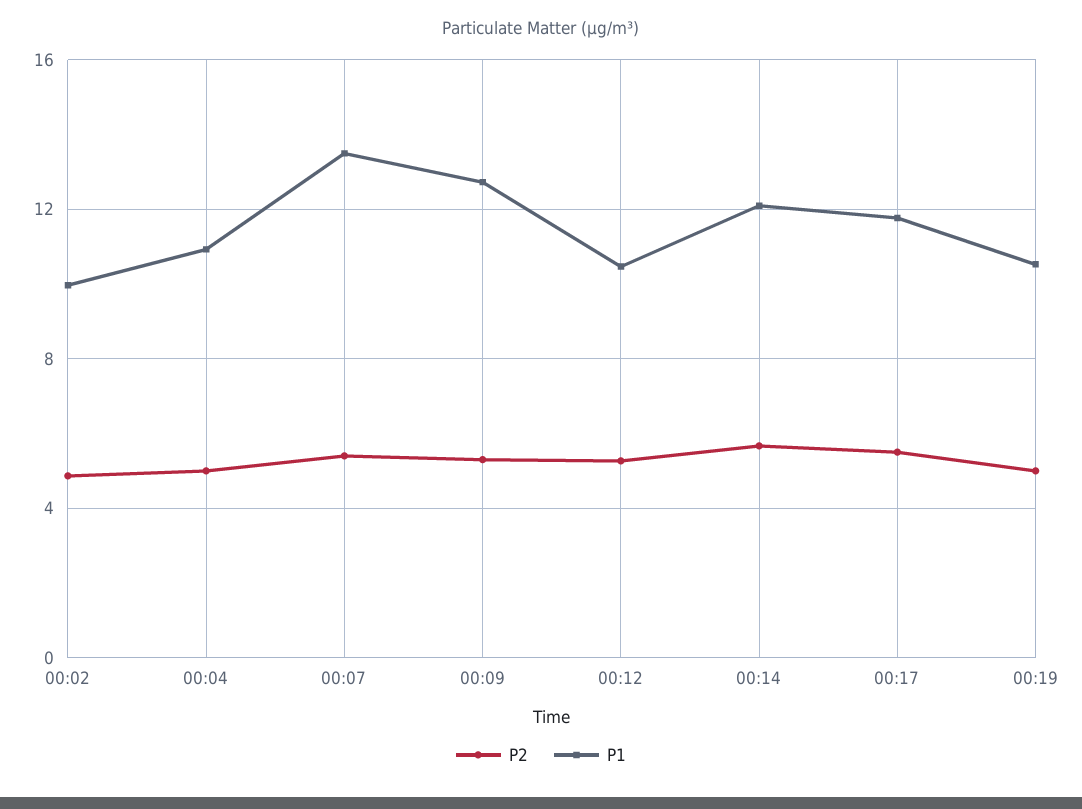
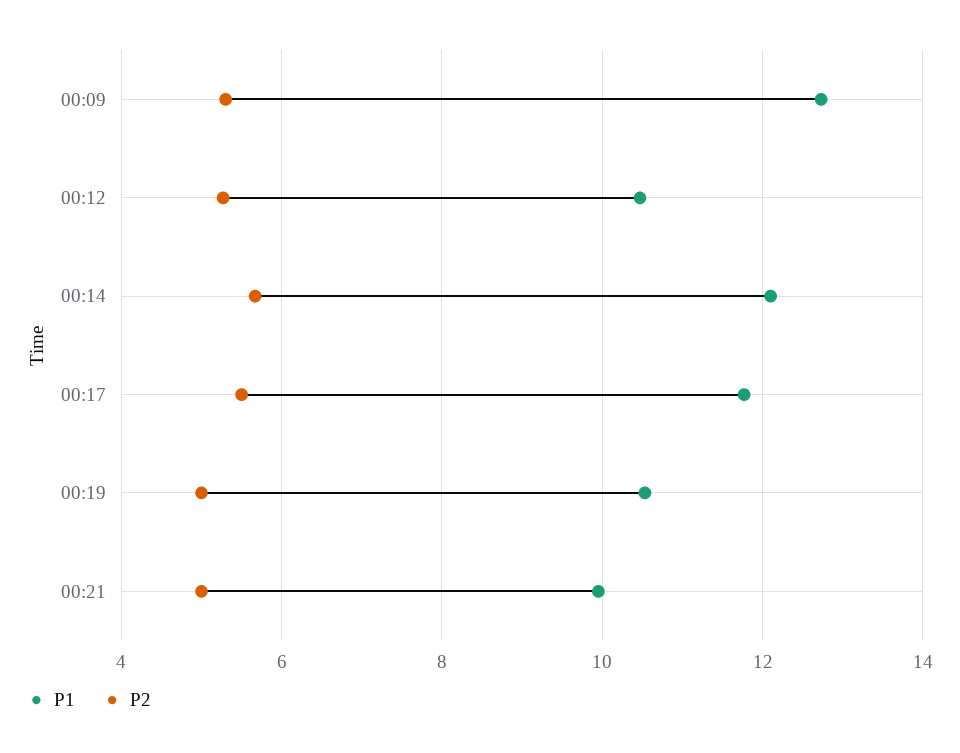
P2, 00:02: 5 -> none
P1, 00:02: 10 -> none
P2, 00:04: 5 -> none
P1, 00:04: 11 -> none
P2, 00:07: 5.5 -> none
P1, 00:07: 13.5 -> none
P1, 00:21: none -> 10
P2, 00:21: none -> 5

